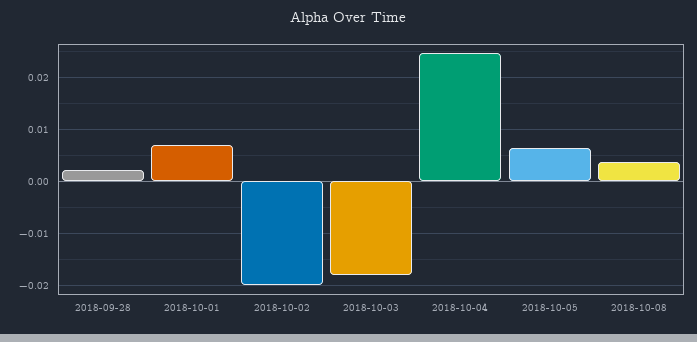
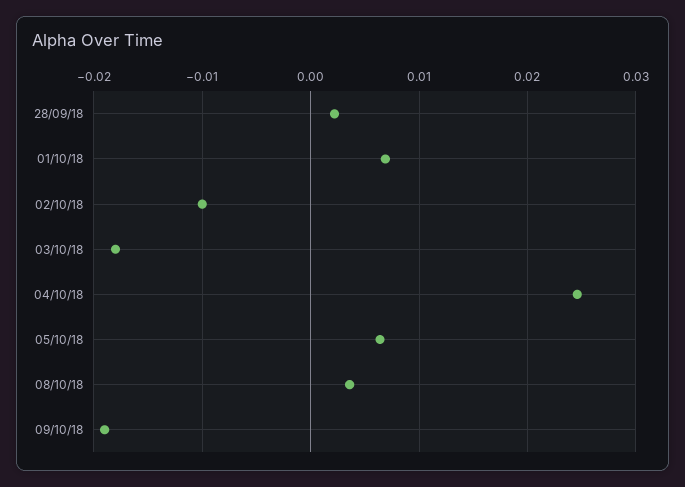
2018-10-02: -0.02 -> -0.01
09/10/18: none -> -0.019

